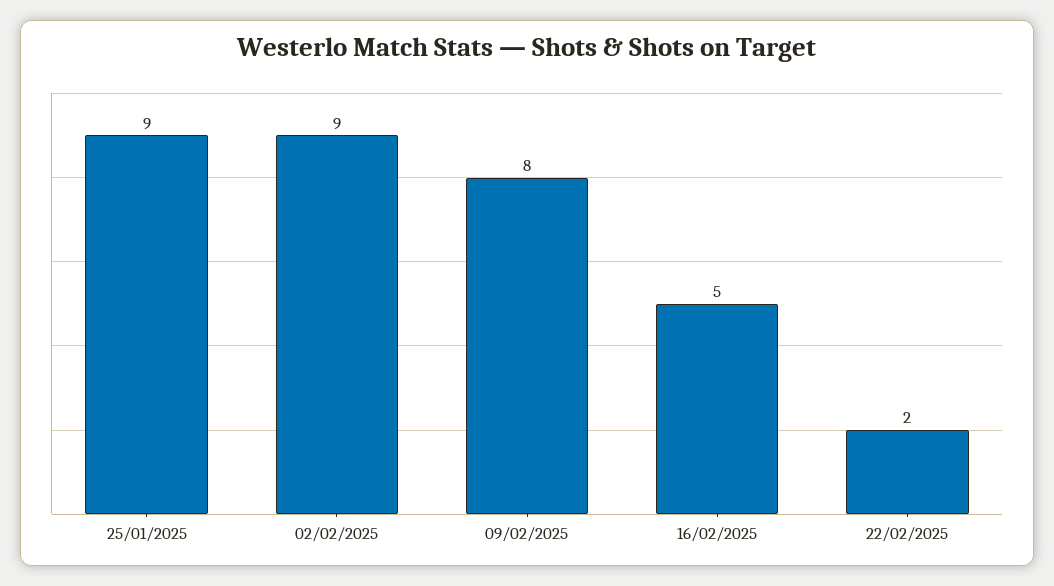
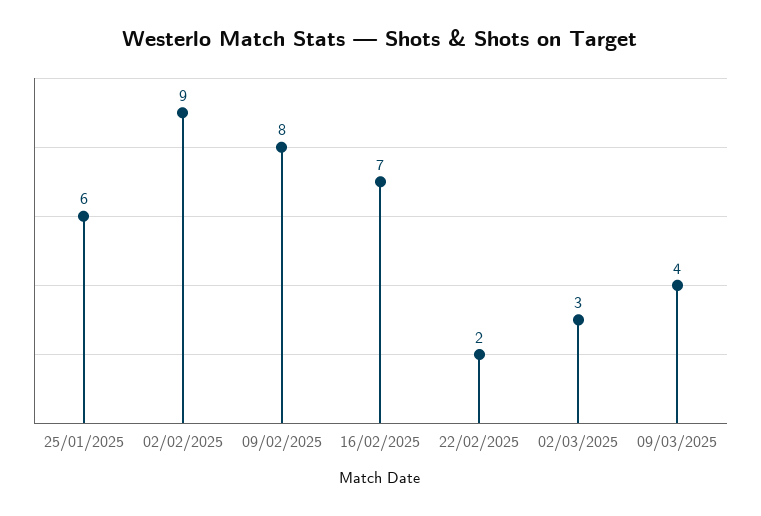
25/01/2025: 9 -> 6
16/02/2025: 5 -> 7
02/03/2025: none -> 3
09/03/2025: none -> 4

